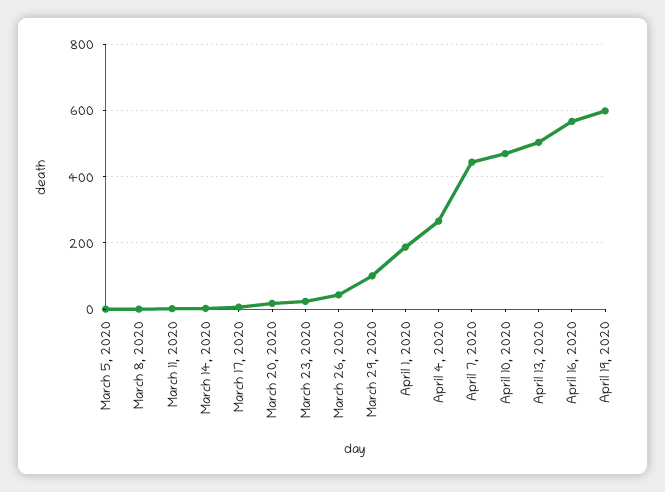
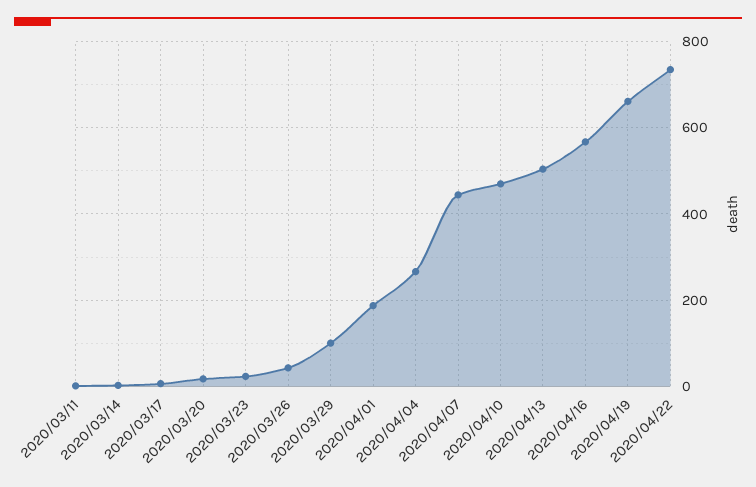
March 5, 2020: 0 -> none
March 8, 2020: 0 -> none
April 19, 2020: 600 -> 660
2020/04/22: none -> 740

